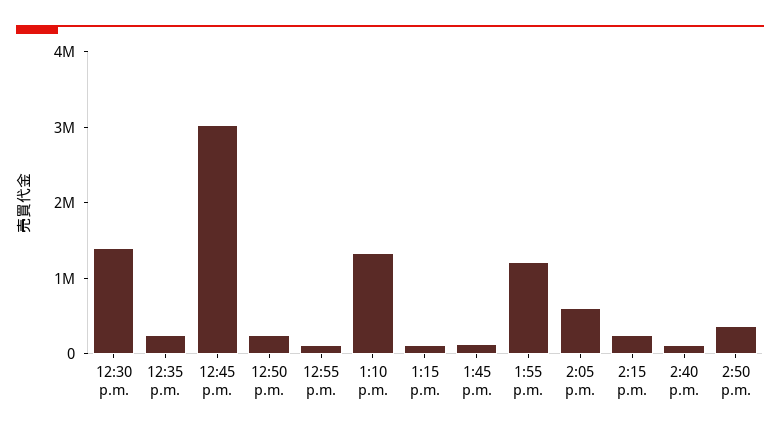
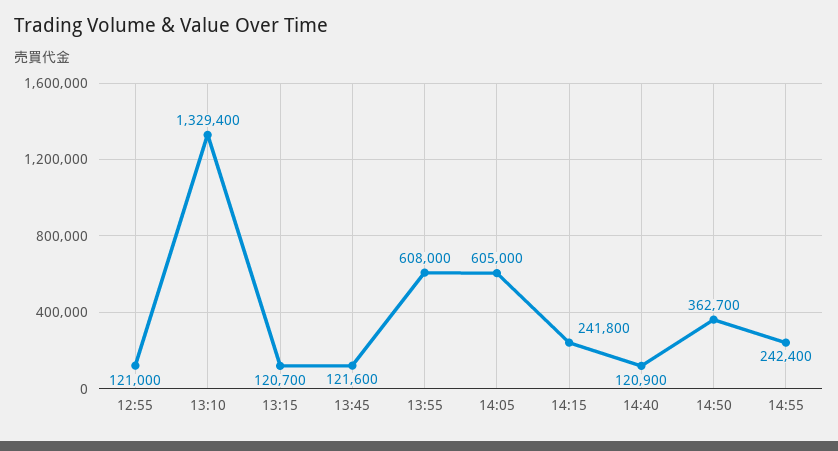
12:30 p.m.: 1400000 -> none
12:35 p.m.: 200000 -> none
12:45 p.m.: 3000000 -> none
12:50 p.m.: 200000 -> none
1:55 p.m.: 1200000 -> 608000
14:55: none -> 242400

